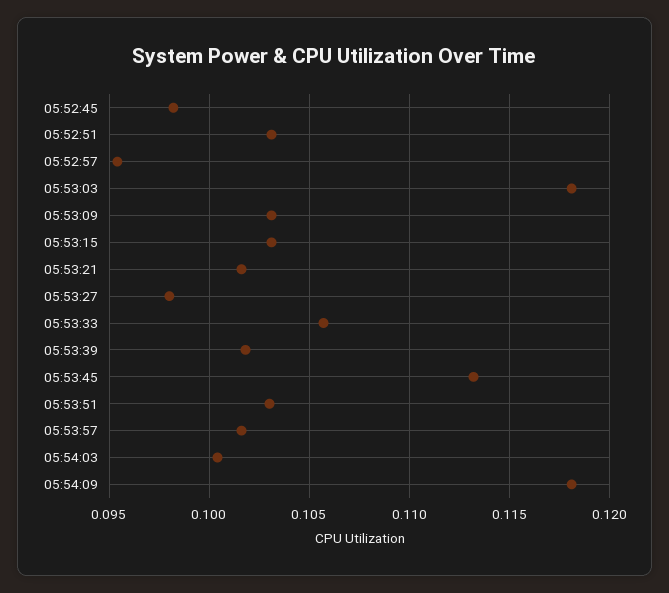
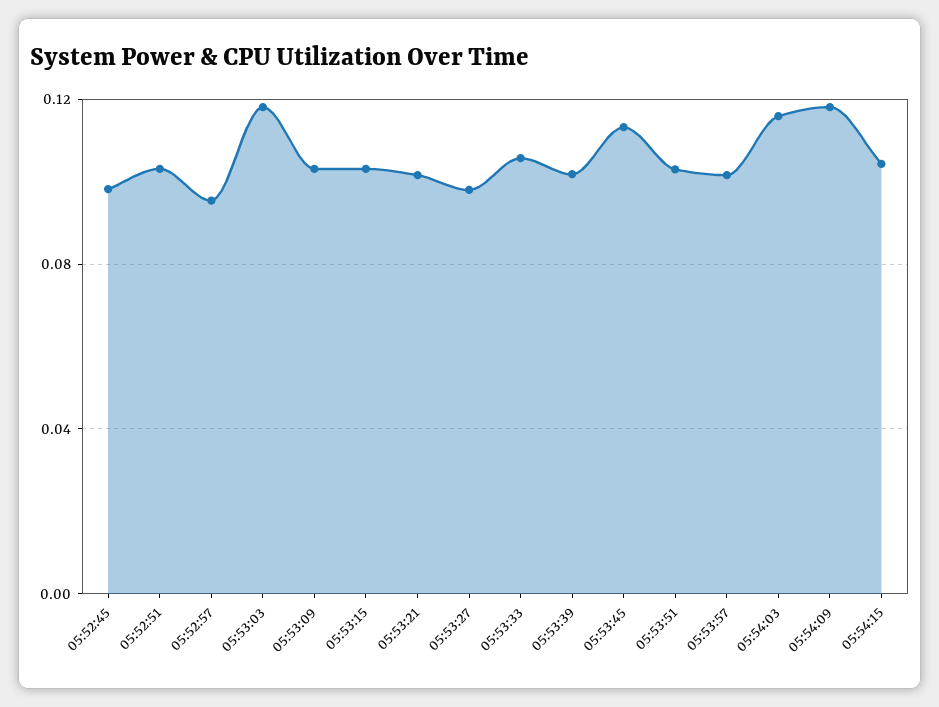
05:54:03: 0.1005 -> 0.115
05:54:15: none -> 0.105

